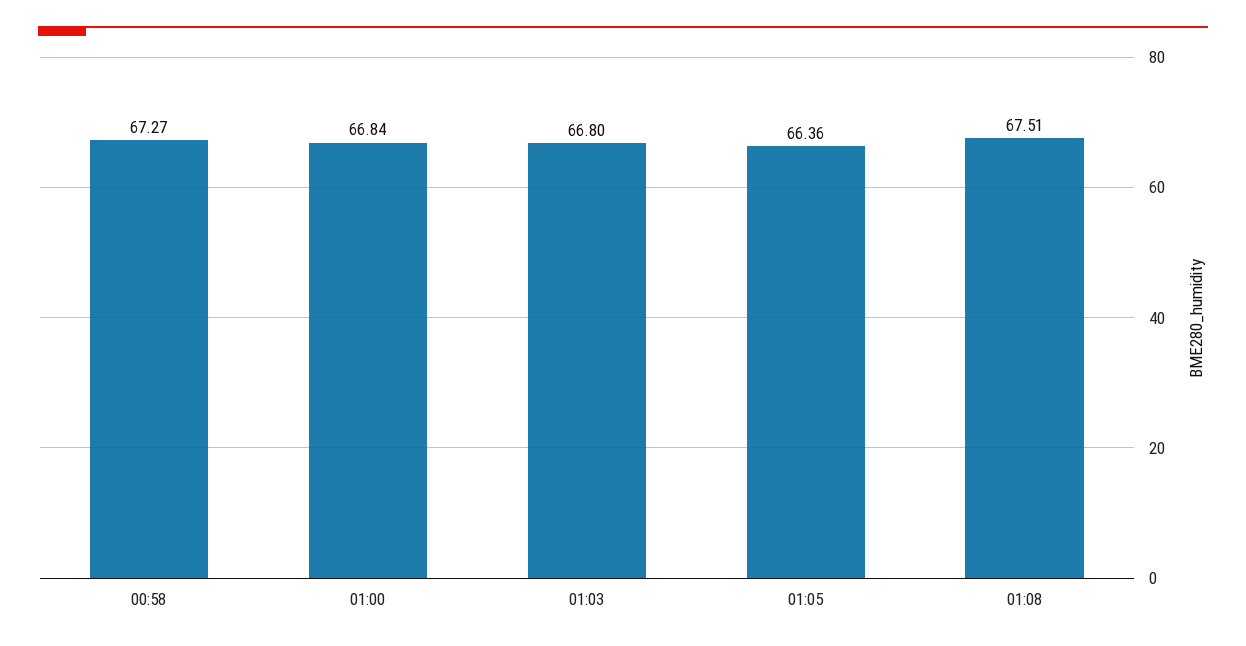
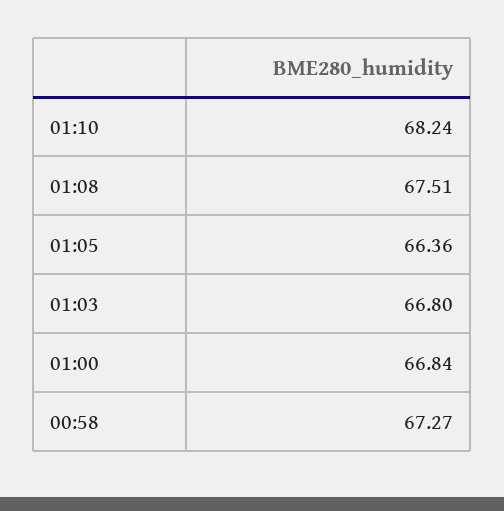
01:10: none -> 68.24

